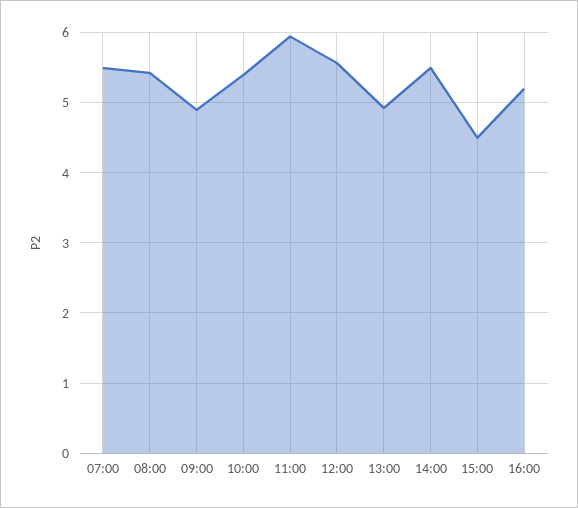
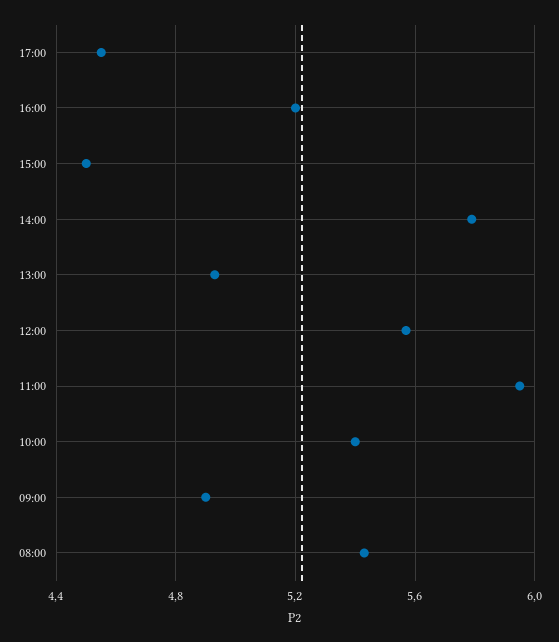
07:00: 5.5 -> none
14:00: 5.5 -> 5.8
17:00: none -> 4.55

